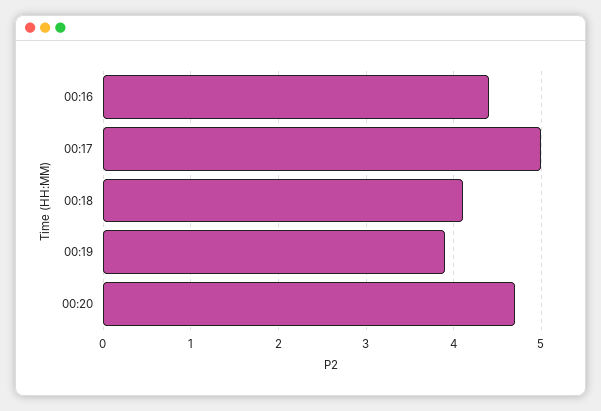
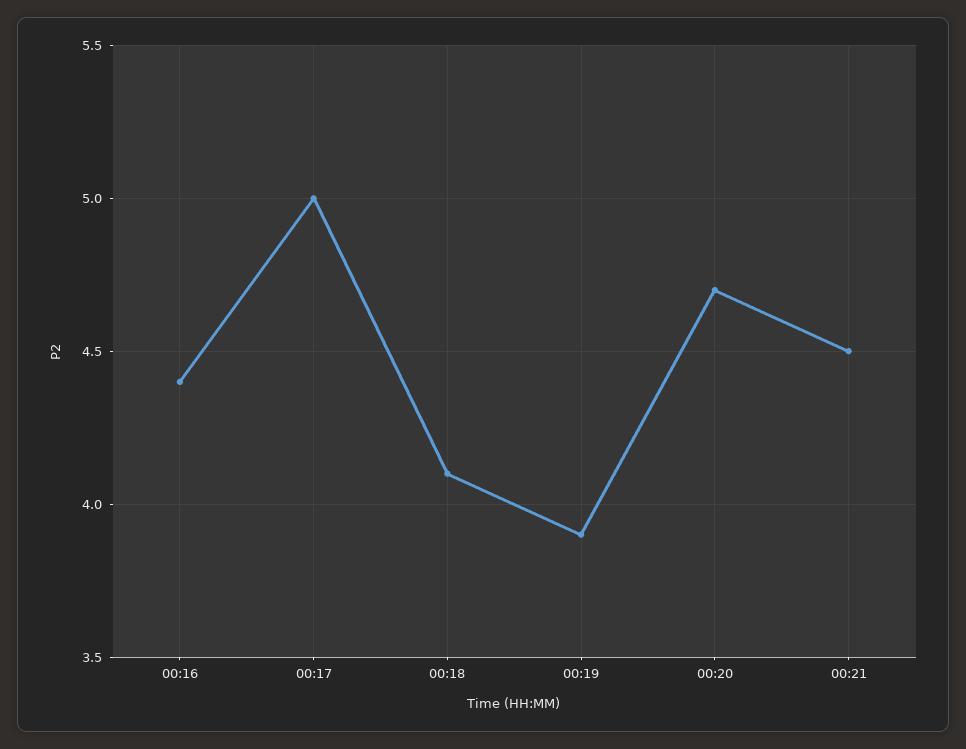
00:21: none -> 4.5

